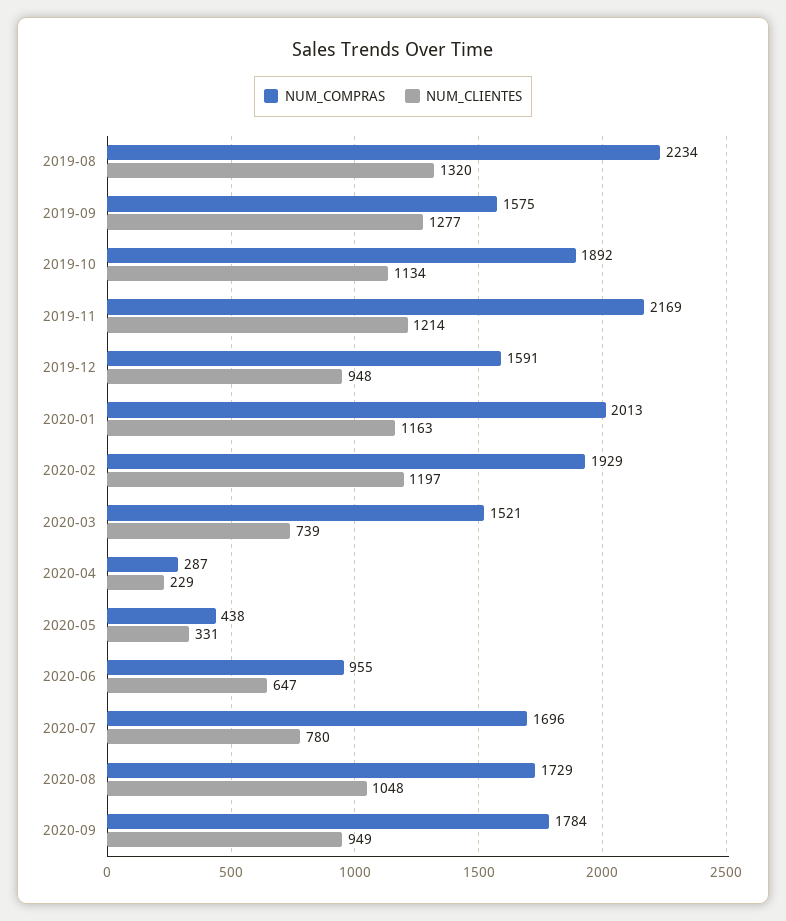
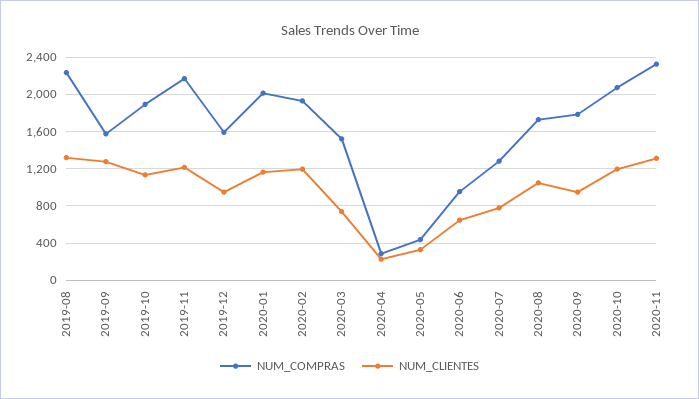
NUM_COMPRAS, 2020-07: 1696 -> 1300
NUM_COMPRAS, 2020-10: none -> 2100
NUM_CLIENTES, 2020-10: none -> 1200
NUM_COMPRAS, 2020-11: none -> 2300
NUM_CLIENTES, 2020-11: none -> 1300

